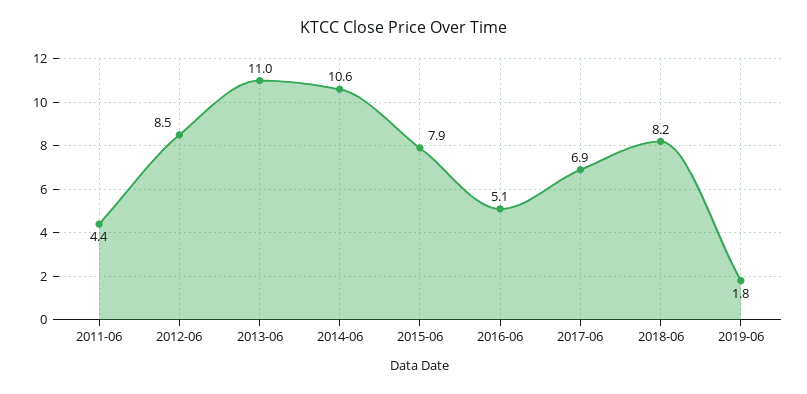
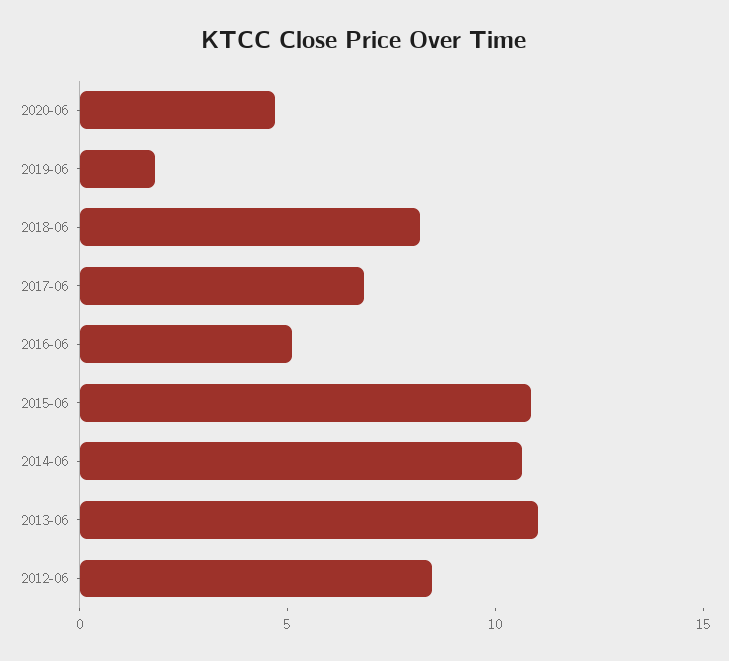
2011-06: 4.4 -> none
2015-06: 7.9 -> 11
2020-06: none -> 5

